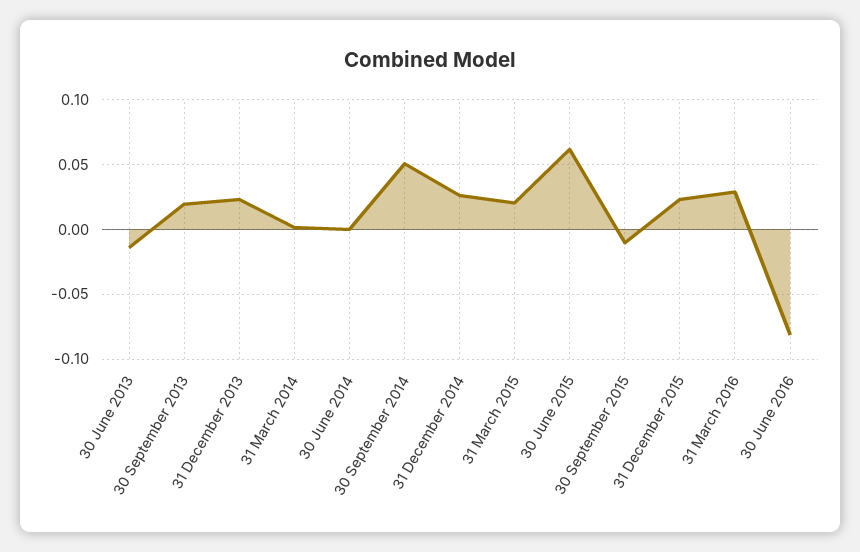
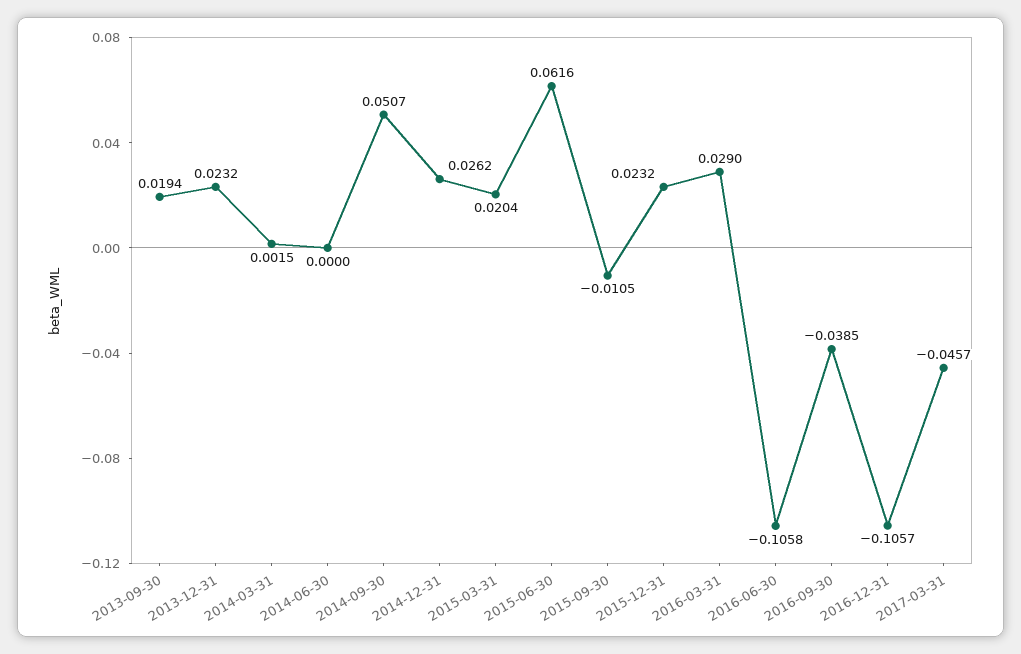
30 June 2013: -0.015 -> none
30 June 2016: -0.08 -> -0.1058
2016-09-30: none -> -0.0385
2016-12-31: none -> -0.1057
2017-03-31: none -> -0.0457

